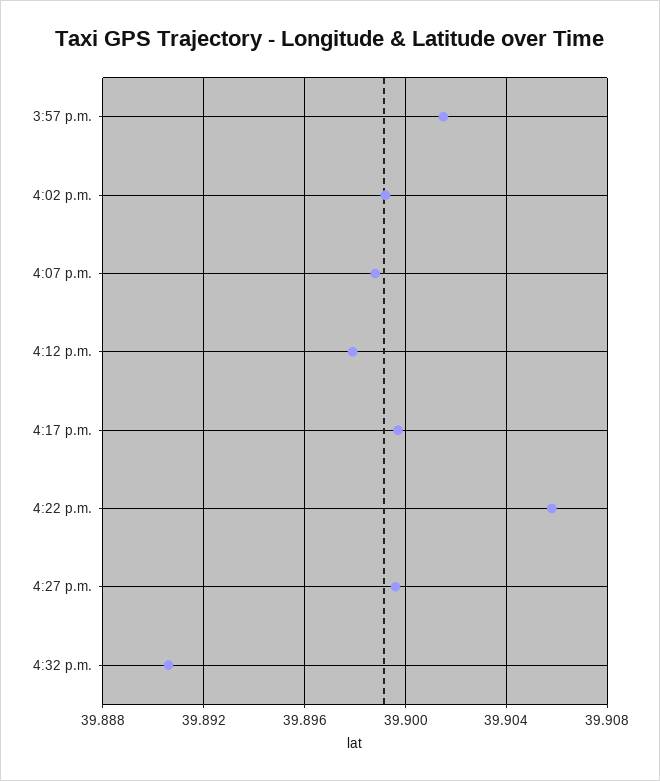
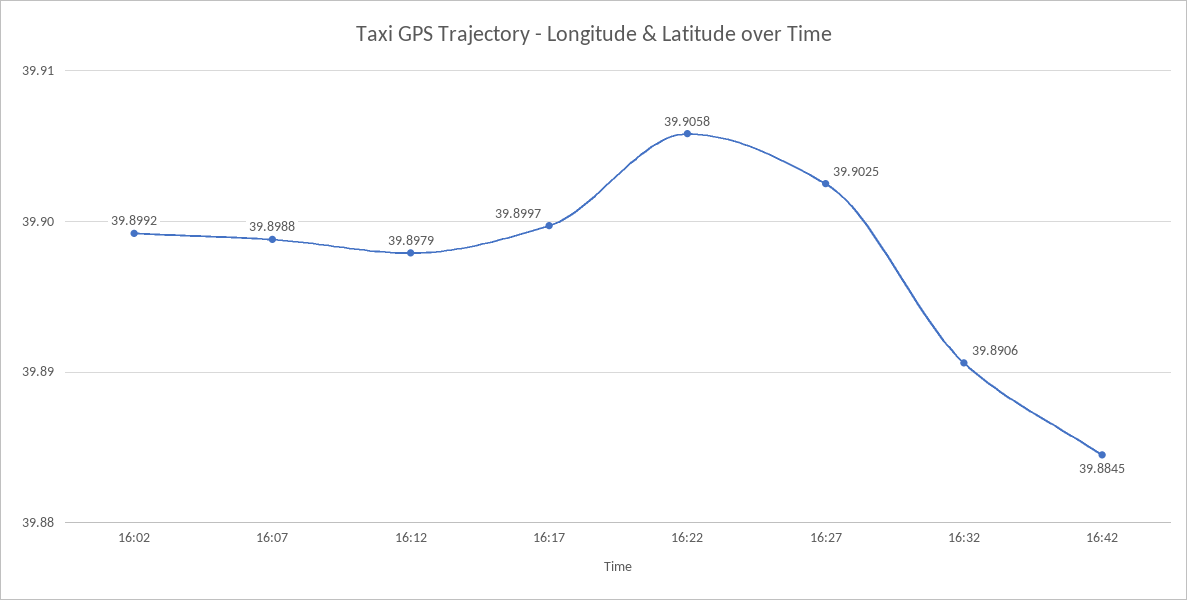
3:57 p.m.: 39.9015 -> none
4:27 p.m.: 39.8995 -> 39.9025
16:42: none -> 39.8845

